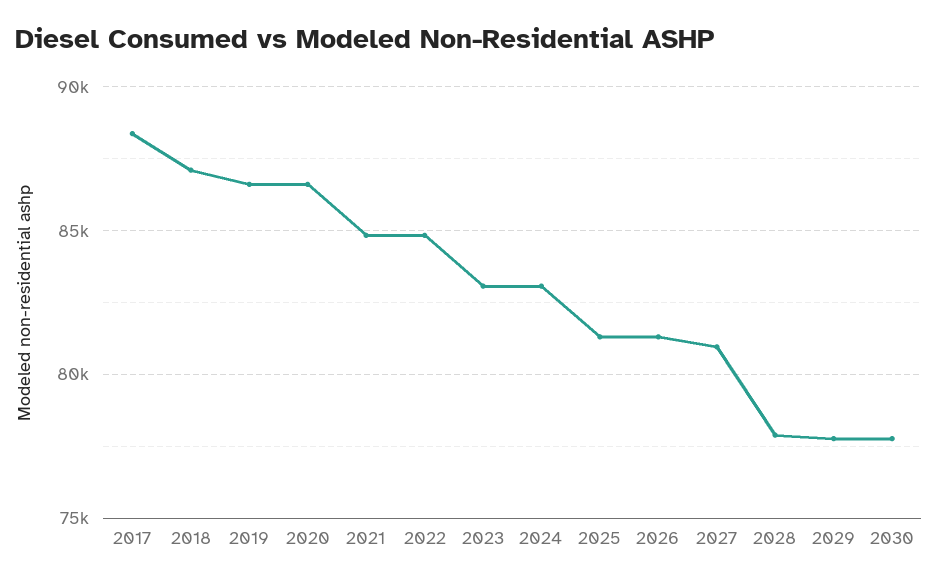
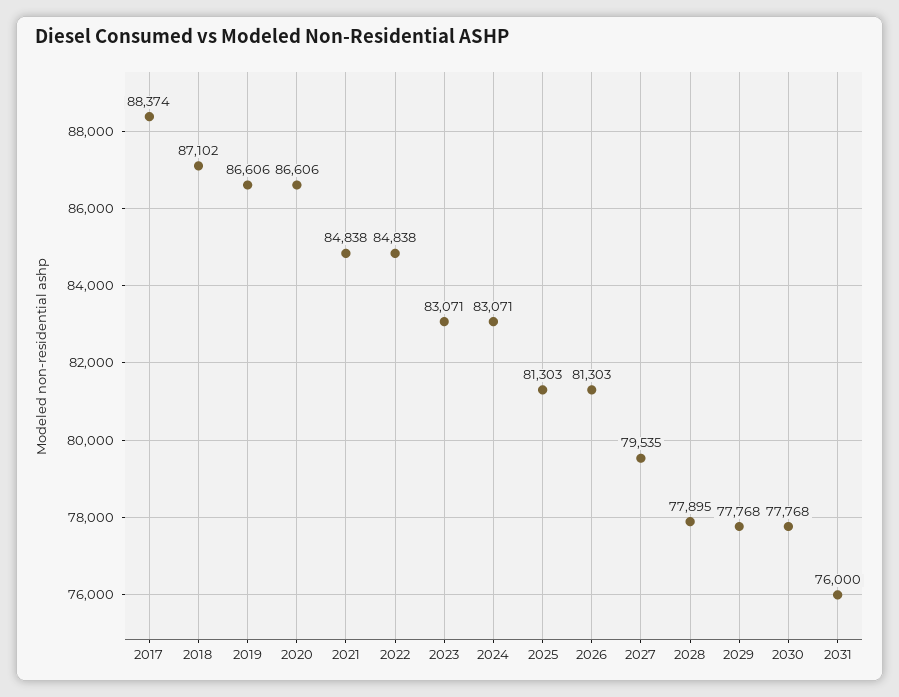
2027: 81000 -> 79535
2031: none -> 76000

